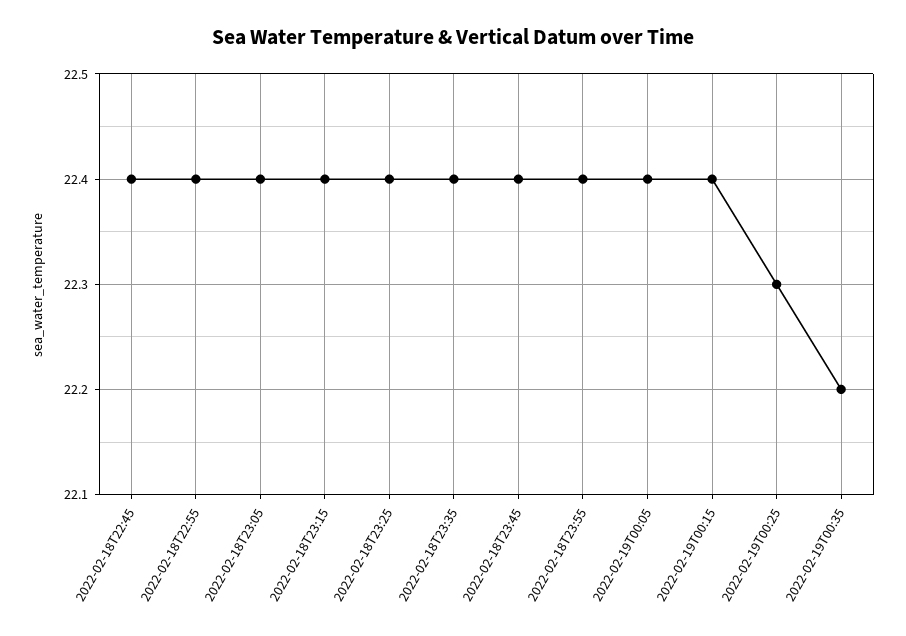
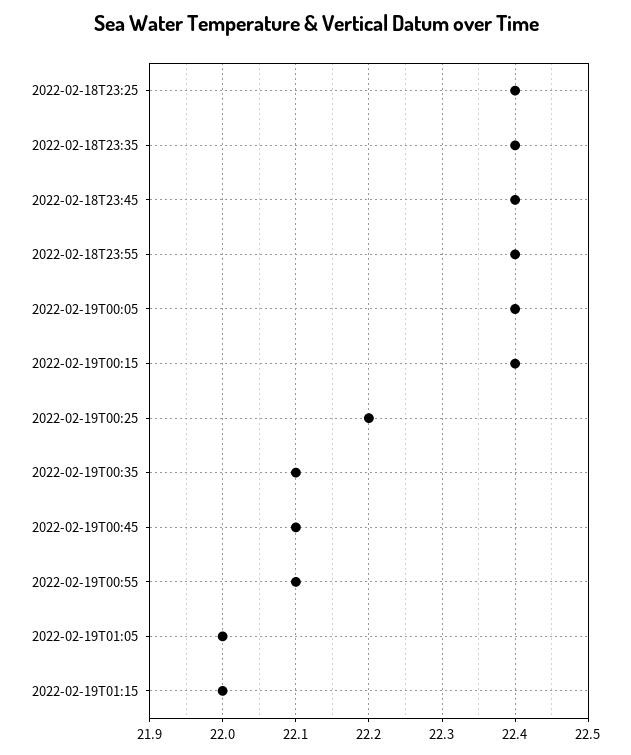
2022-02-18T22:45: 22.4 -> none
2022-02-18T22:55: 22.4 -> none
2022-02-18T23:05: 22.4 -> none
2022-02-18T23:15: 22.4 -> none
2022-02-19T00:25: 22.3 -> 22.2
2022-02-19T00:35: 22.2 -> 22.1
2022-02-19T00:45: none -> 22.1
2022-02-19T00:55: none -> 22.1
2022-02-19T01:05: none -> 22
2022-02-19T01:15: none -> 22

